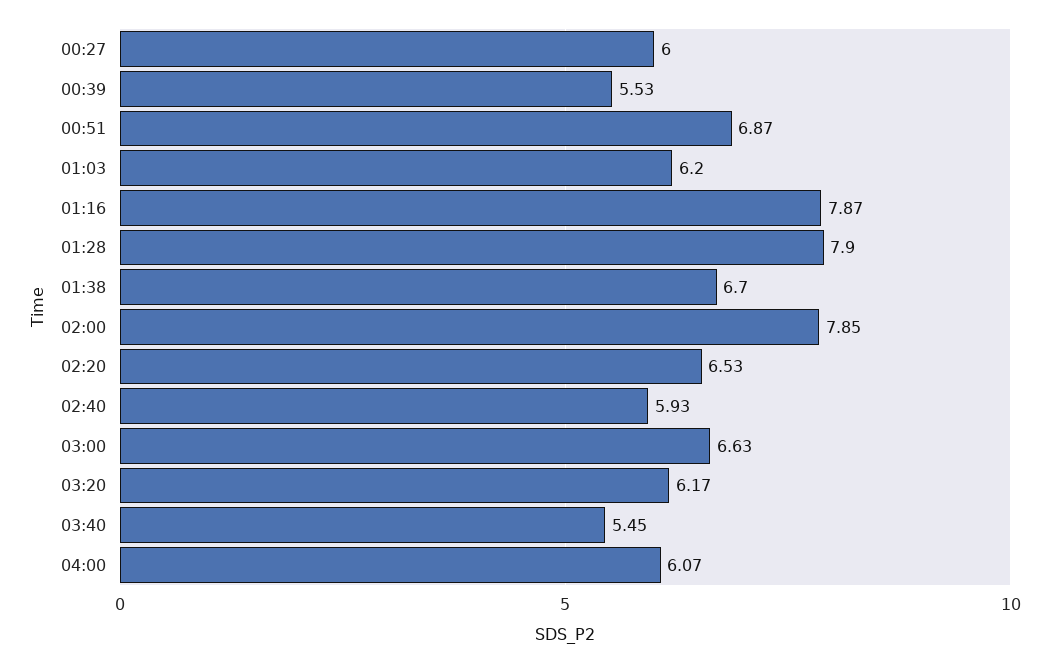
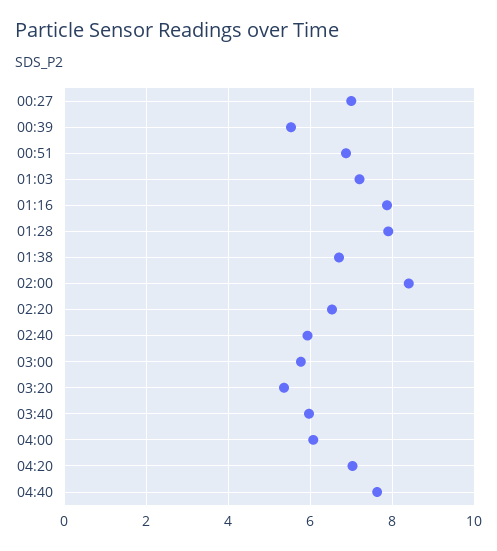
00:27: 6 -> 7
01:03: 6.2 -> 7.2
02:00: 7.85 -> 8.4
03:00: 6.63 -> 5.8
03:20: 6.17 -> 5.4
03:40: 5.45 -> 6
04:20: none -> 7
04:40: none -> 7.6

